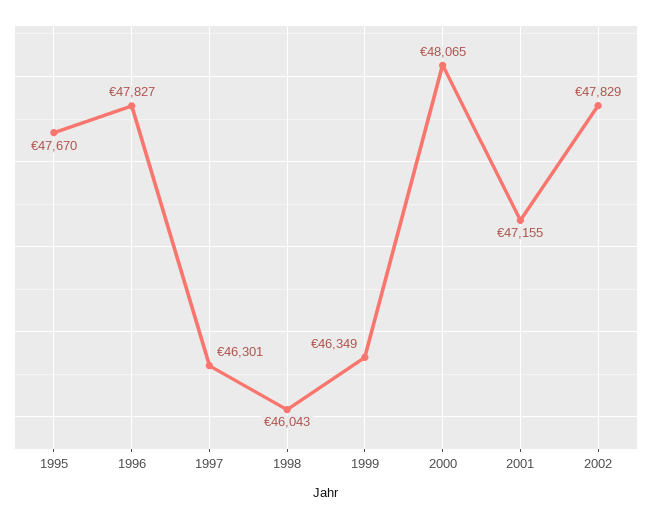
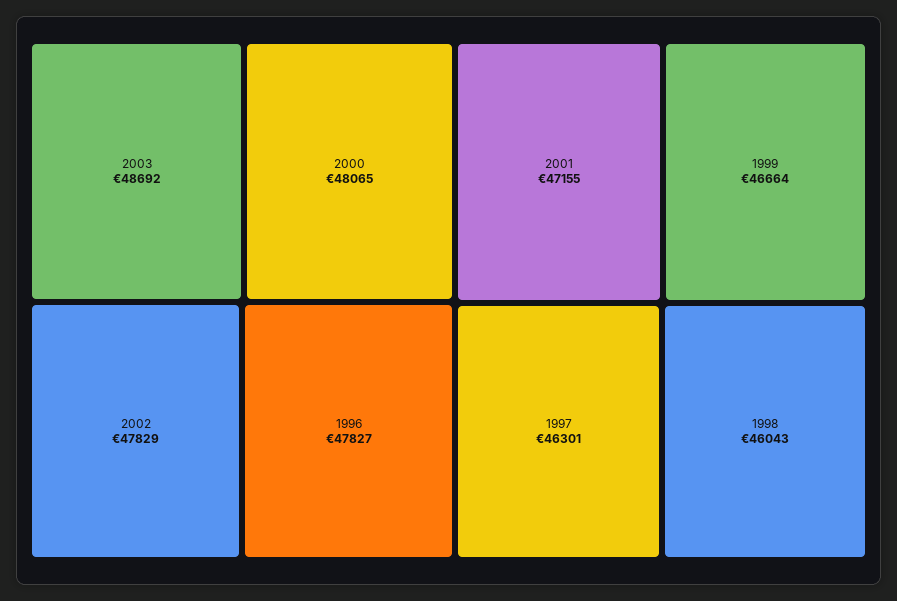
1995: 47670 -> none
1999: 46349 -> 46664
2003: none -> 48692

